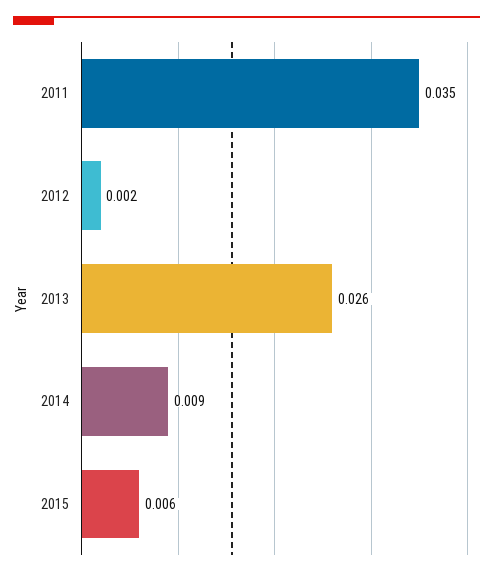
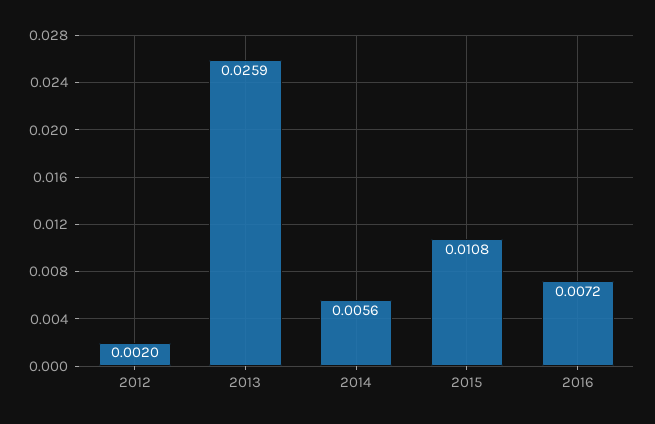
2011: 0.035 -> none
2014: 0.009 -> 0.0056
2015: 0.006 -> 0.0108
2016: none -> 0.0072

